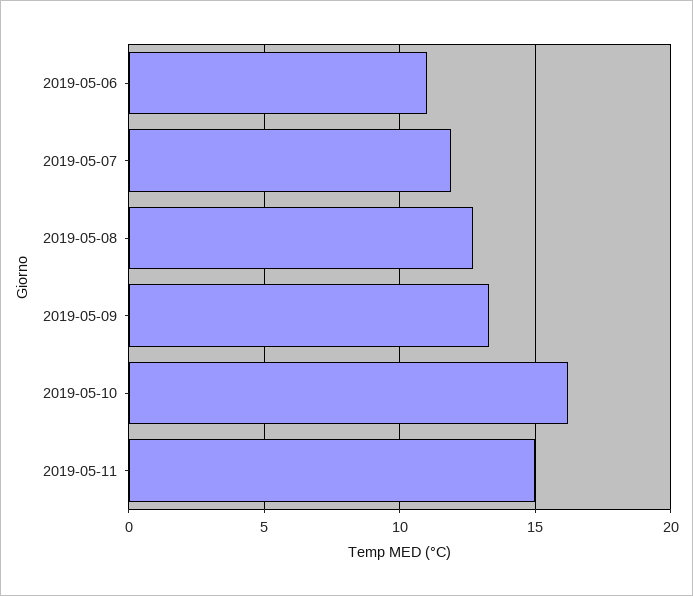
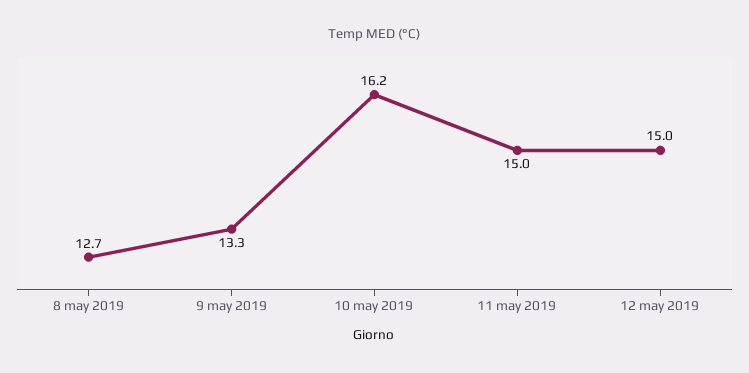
2019-05-06: 11 -> none
2019-05-07: 12 -> none
12 may 2019: none -> 15

